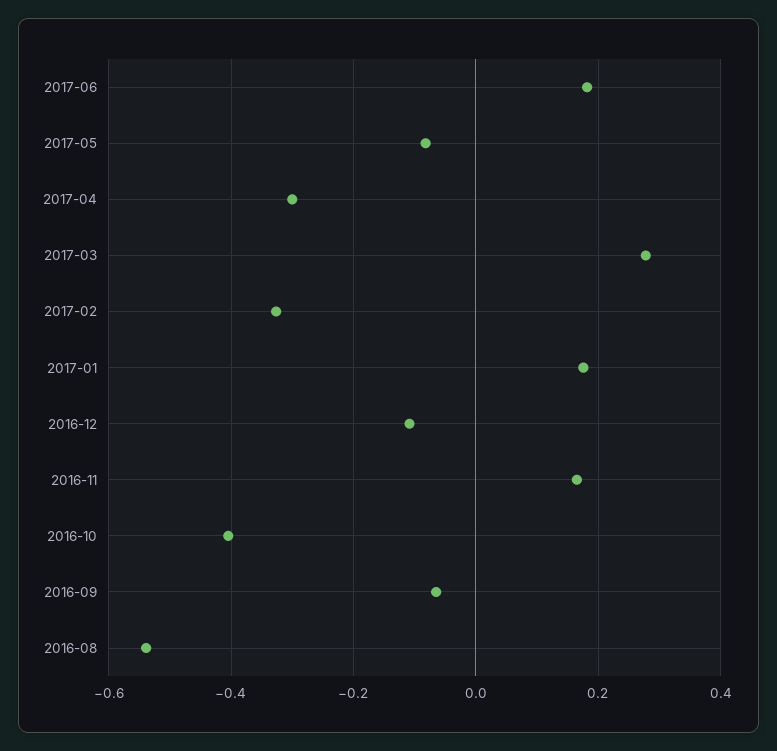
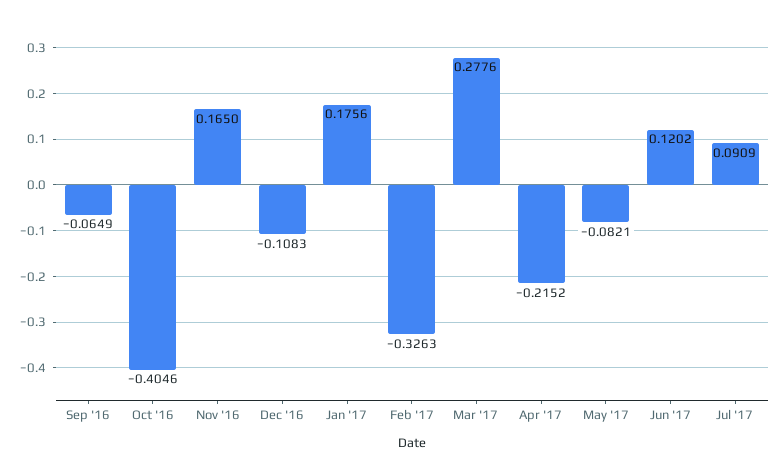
2017-06: 0.18 -> 0.1202
2017-04: -0.3 -> -0.2152
2016-08: -0.54 -> none
Jul '17: none -> 0.0909

